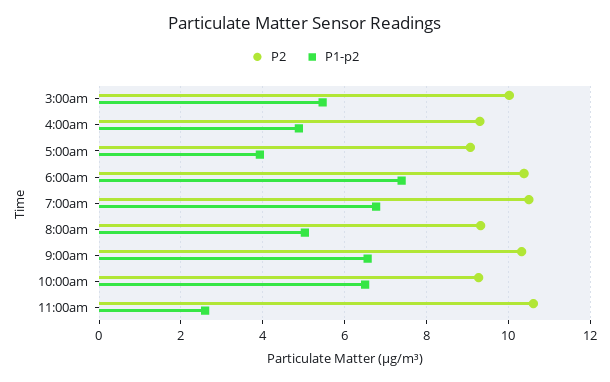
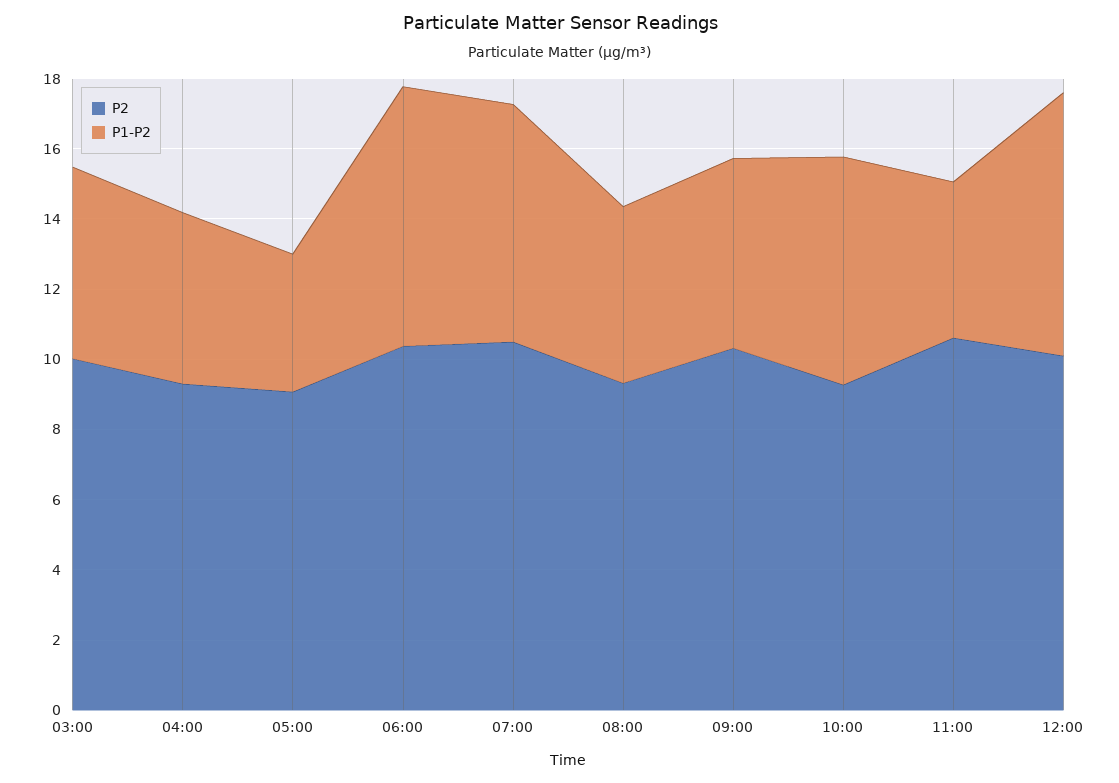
P1-p2, 9:00am: 6.6 -> 5.5
P1-p2, 11:00am: 2.6 -> 4.5
P2, 12:00: none -> 10
P1-p2, 12:00: none -> 7.5

